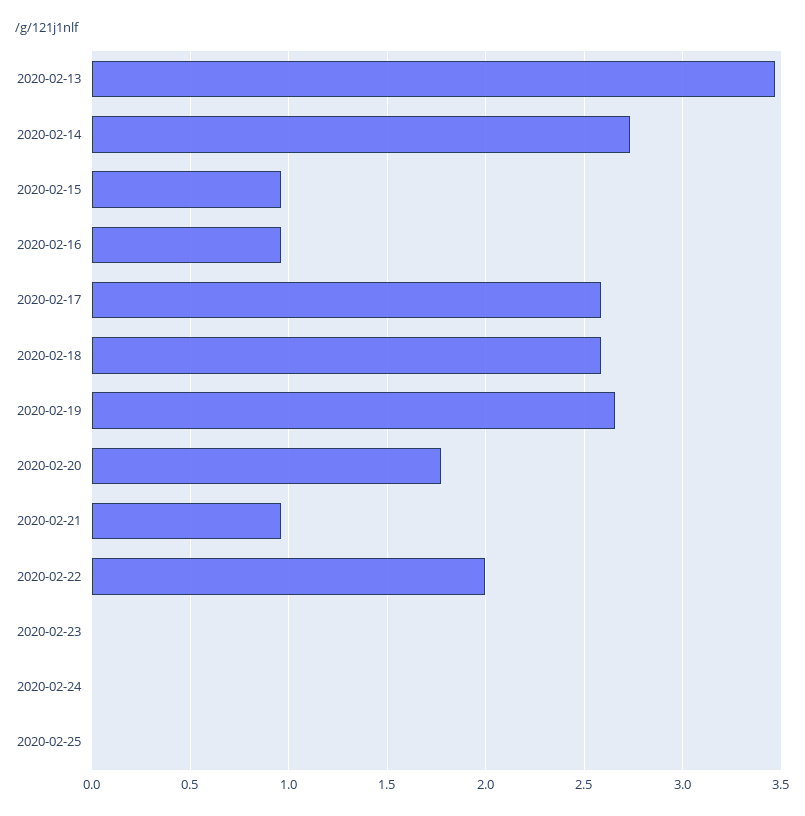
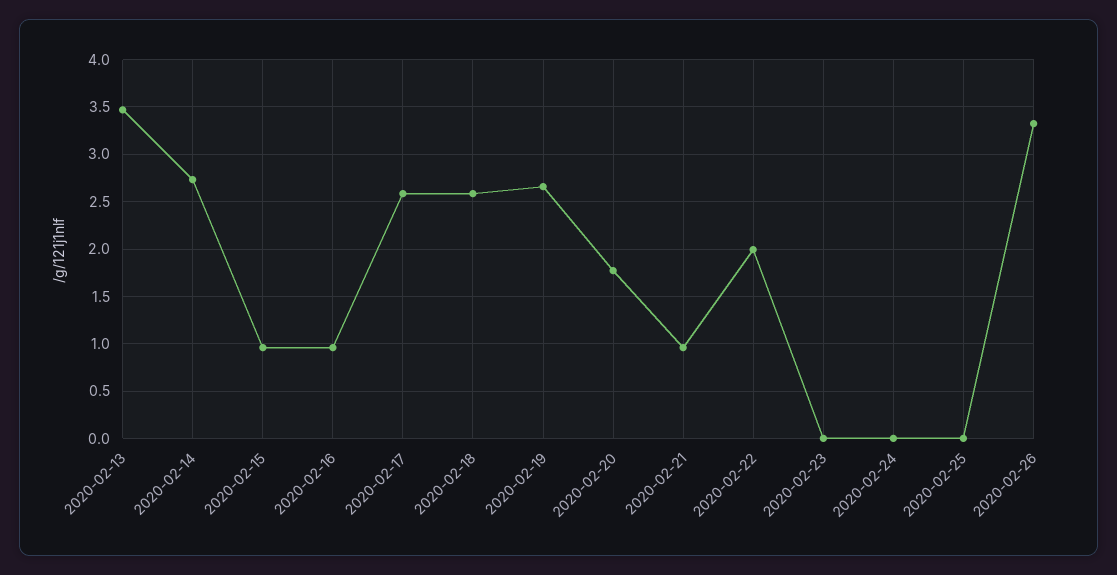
2020-02-26: none -> 3.3

